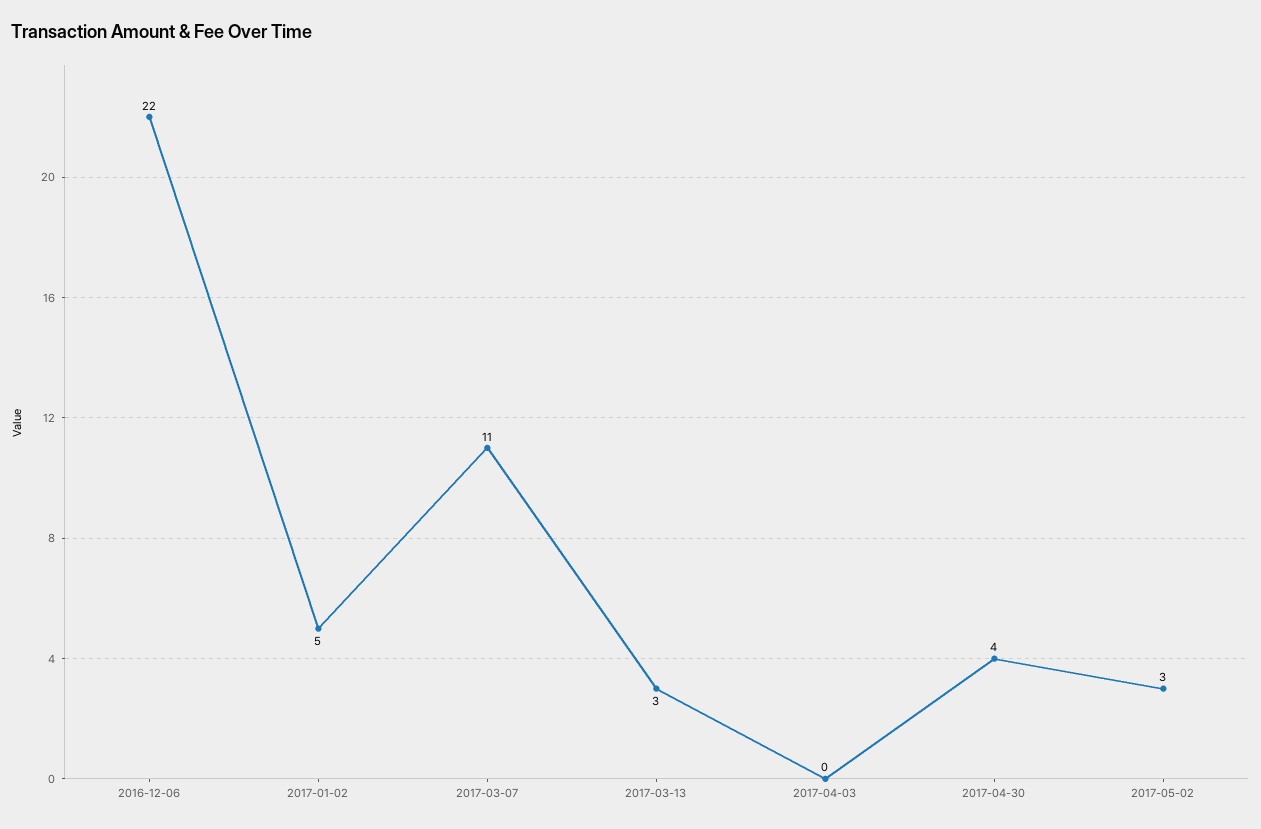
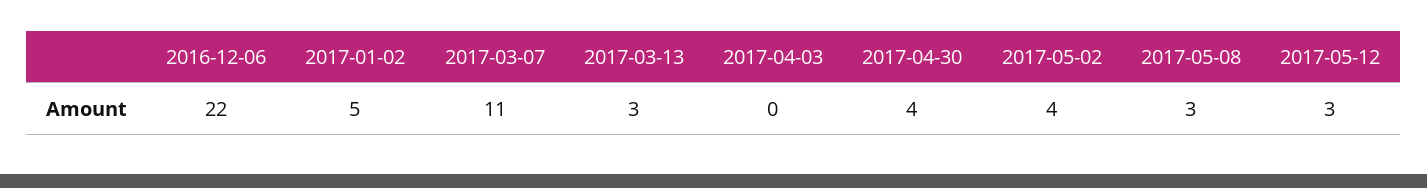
2017-05-02: 3 -> 4
2017-05-08: none -> 3
2017-05-12: none -> 3

